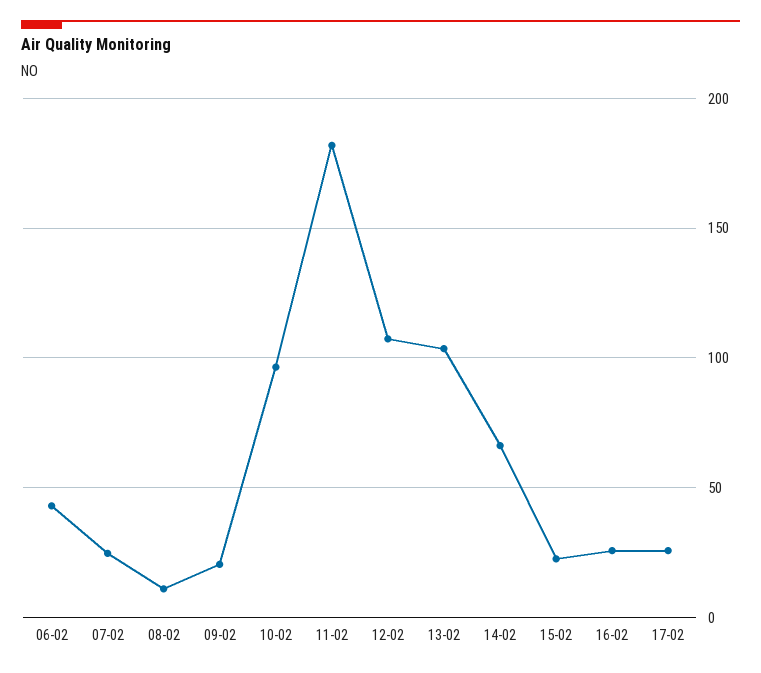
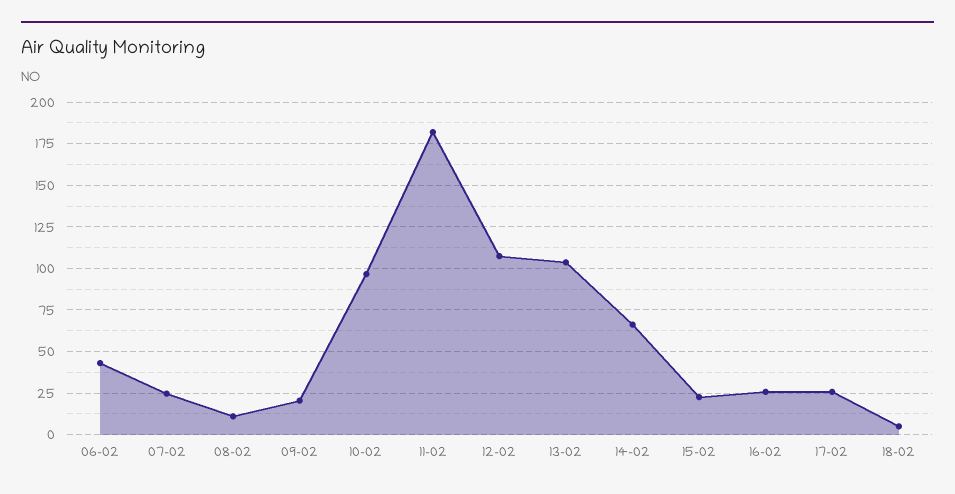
18-02: none -> 5

